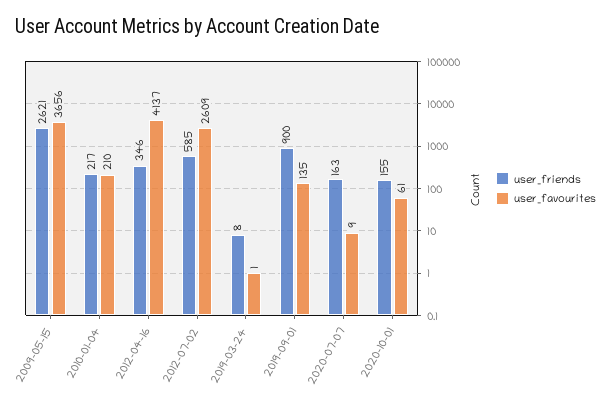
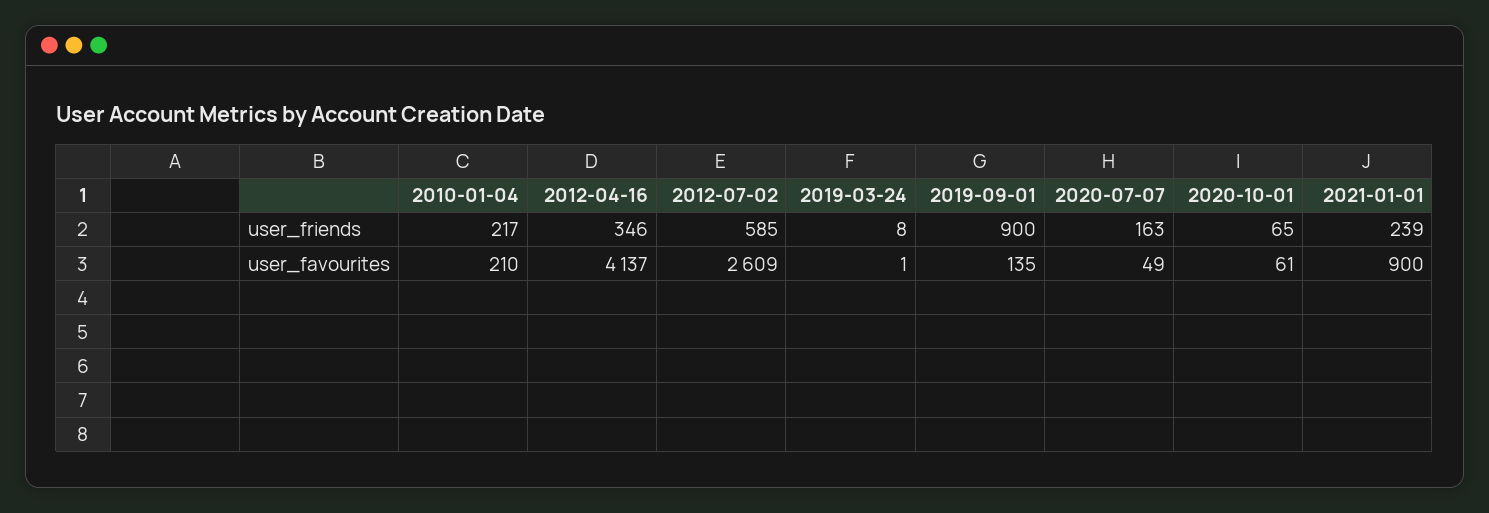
user_friends, 2009-05-15: 2621 -> none
user_favourites, 2009-05-15: 3656 -> none
user_favourites, 2020-07-07: 9 -> 49
user_friends, 2020-10-01: 155 -> 65
user_friends, 2021-01-01: none -> 239
user_favourites, 2021-01-01: none -> 900

